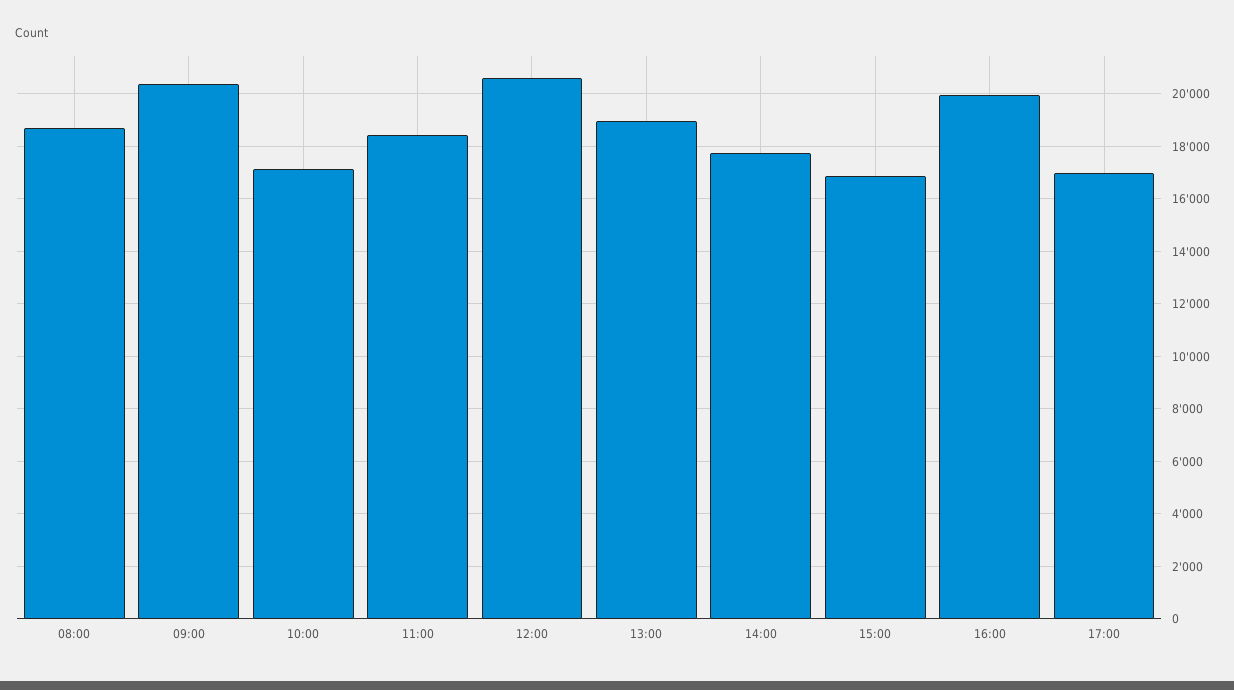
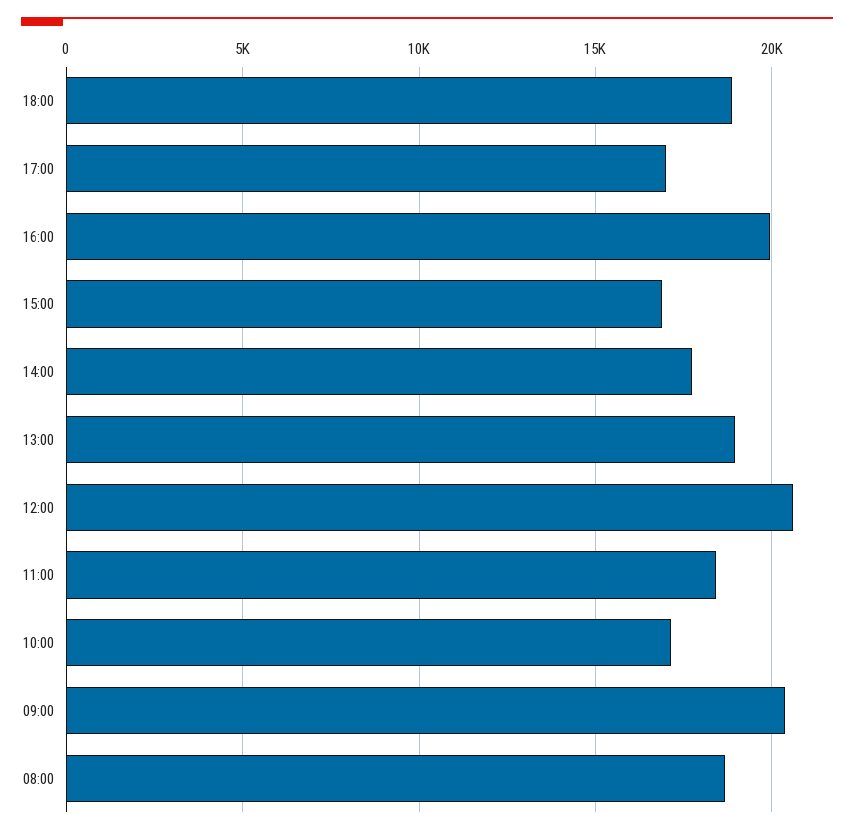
18:00: none -> 19000

